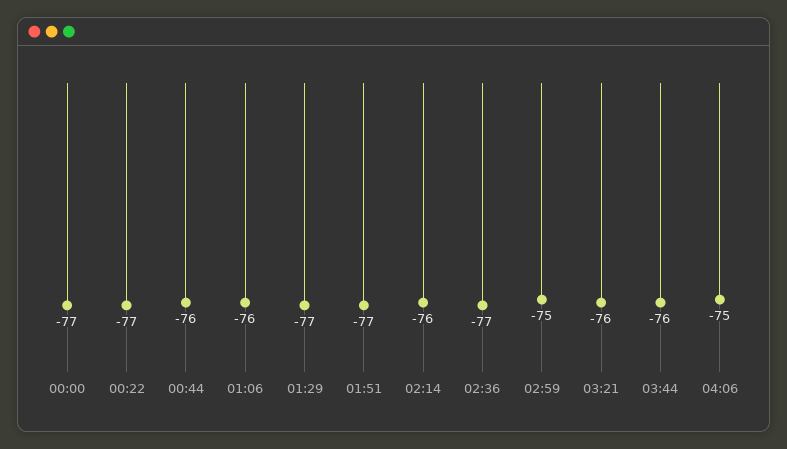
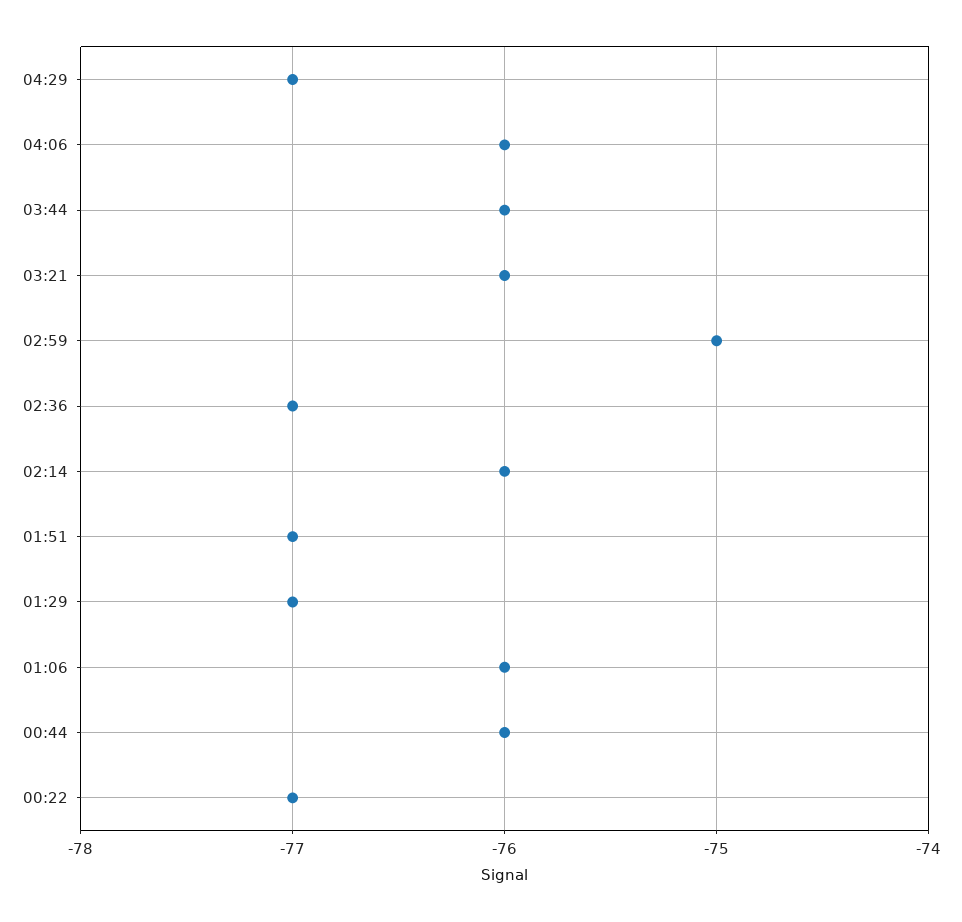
00:00: -77 -> none
04:06: -75 -> -76
04:29: none -> -77

